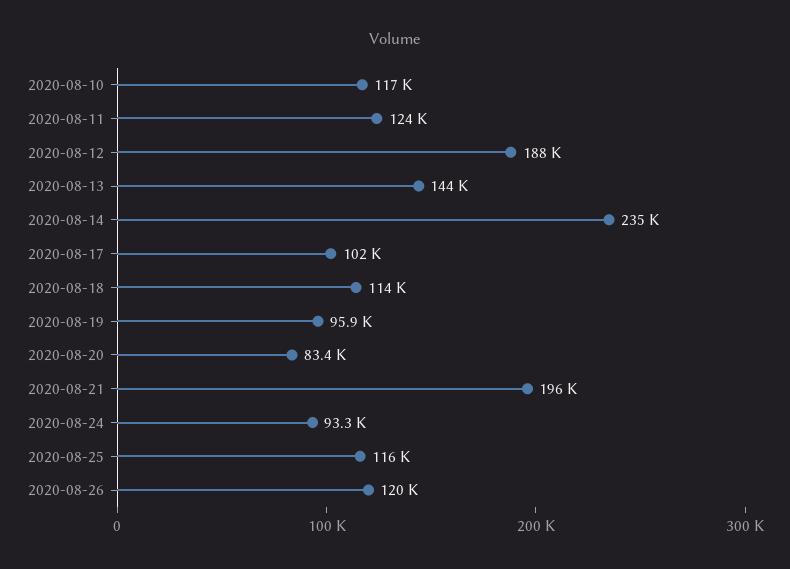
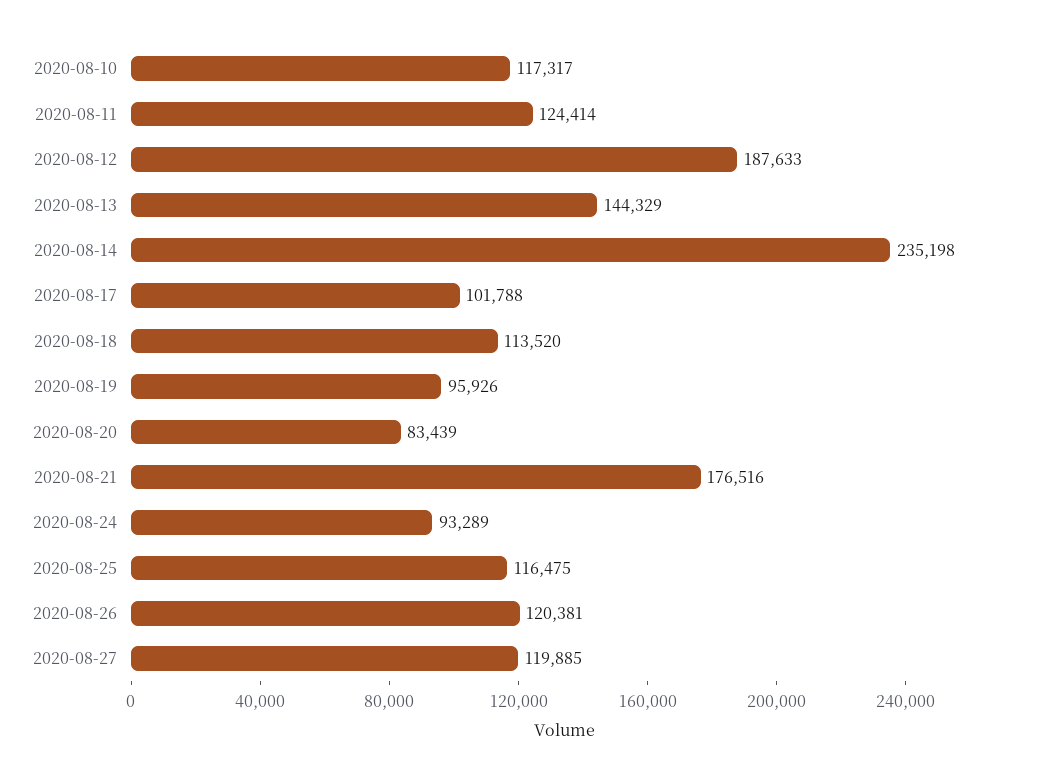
2020-08-21: 196000 -> 176516
2020-08-27: none -> 119885

